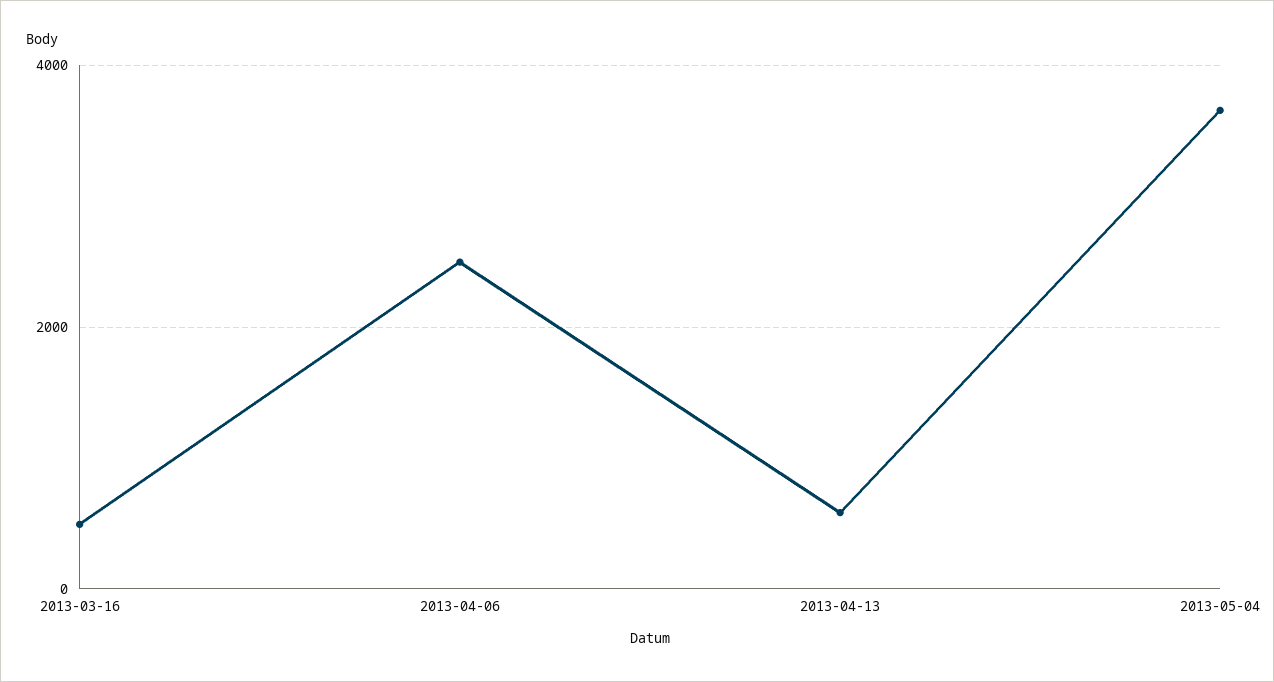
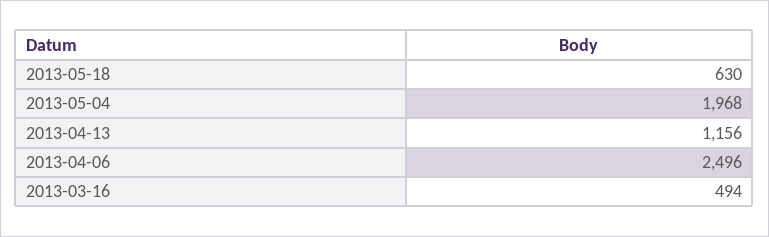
2013-04-13: 600 -> 1156
2013-05-04: 3600 -> 1968
2013-05-18: none -> 630

